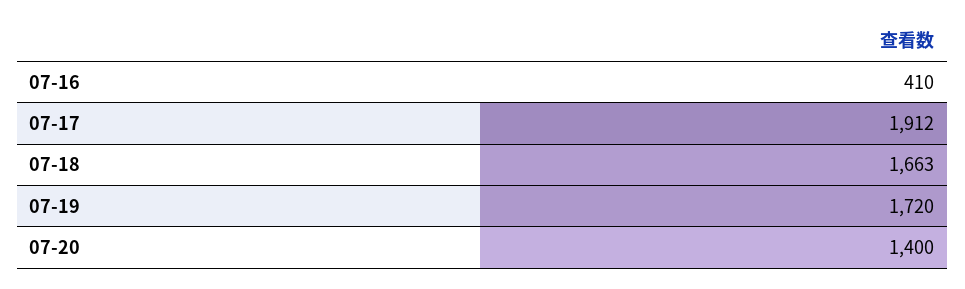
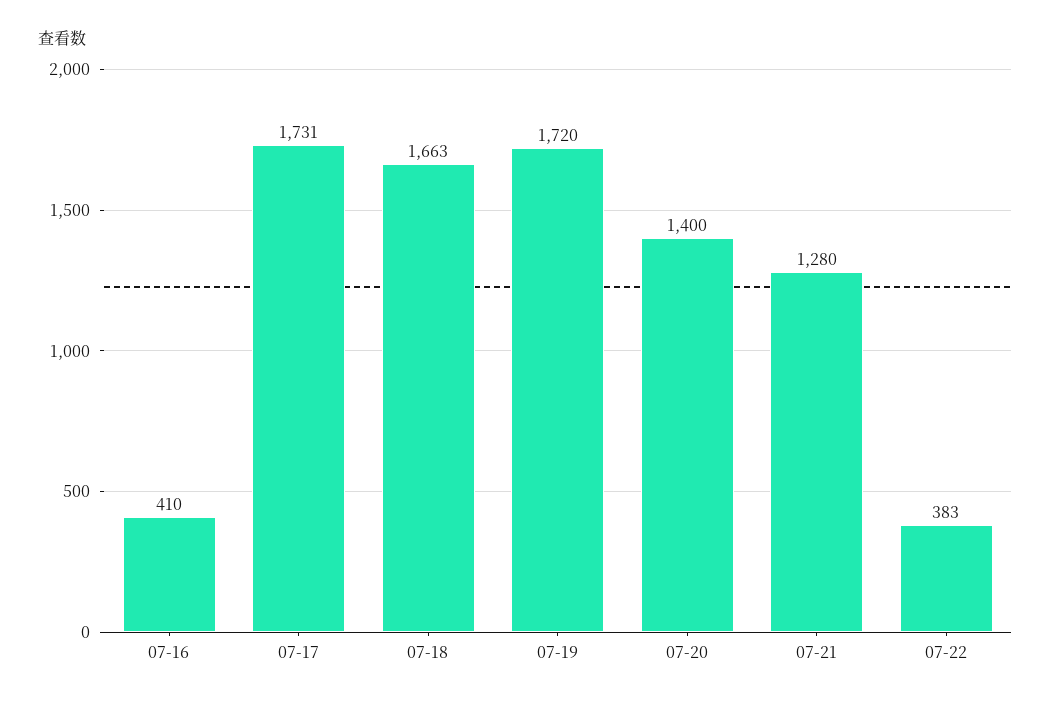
07-17: 1912 -> 1731
07-21: none -> 1280
07-22: none -> 383

